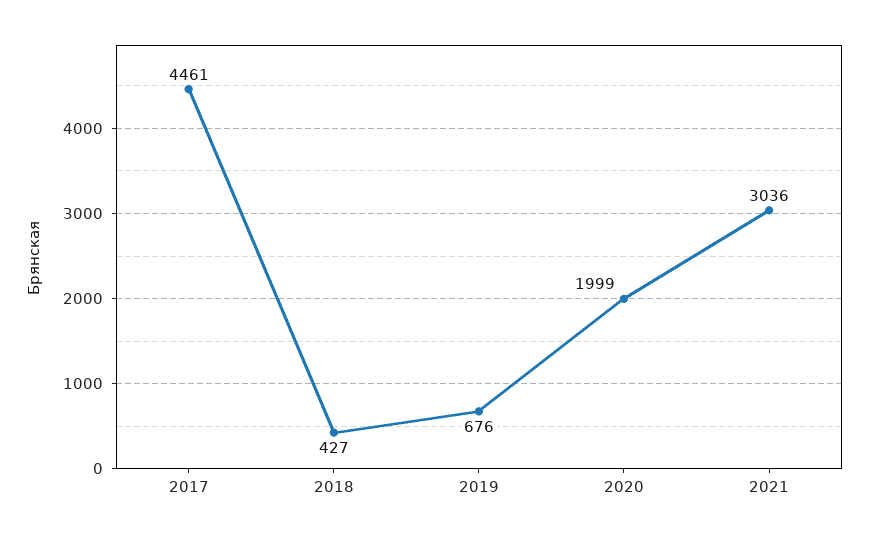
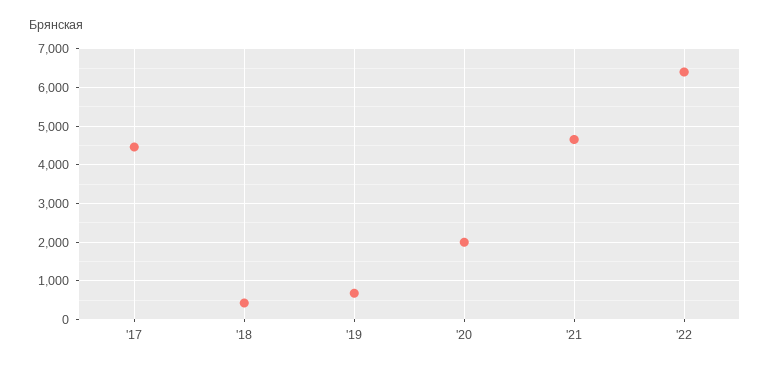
2021: 3036 -> 4600
'22: none -> 6400

